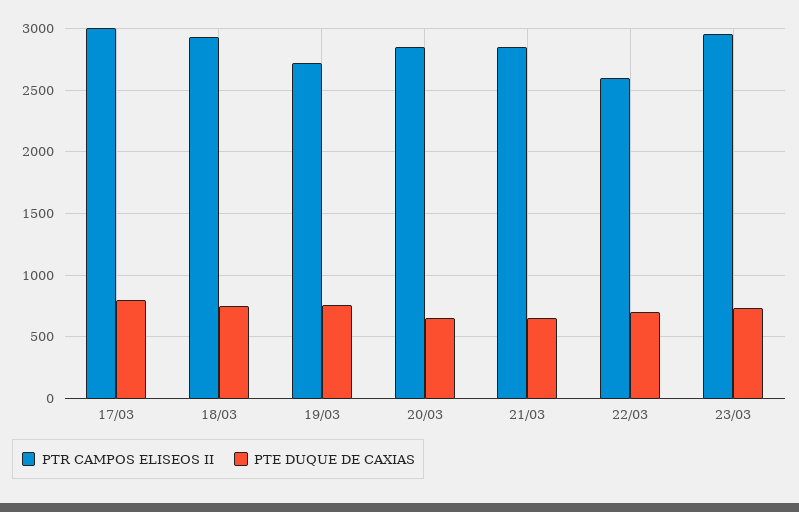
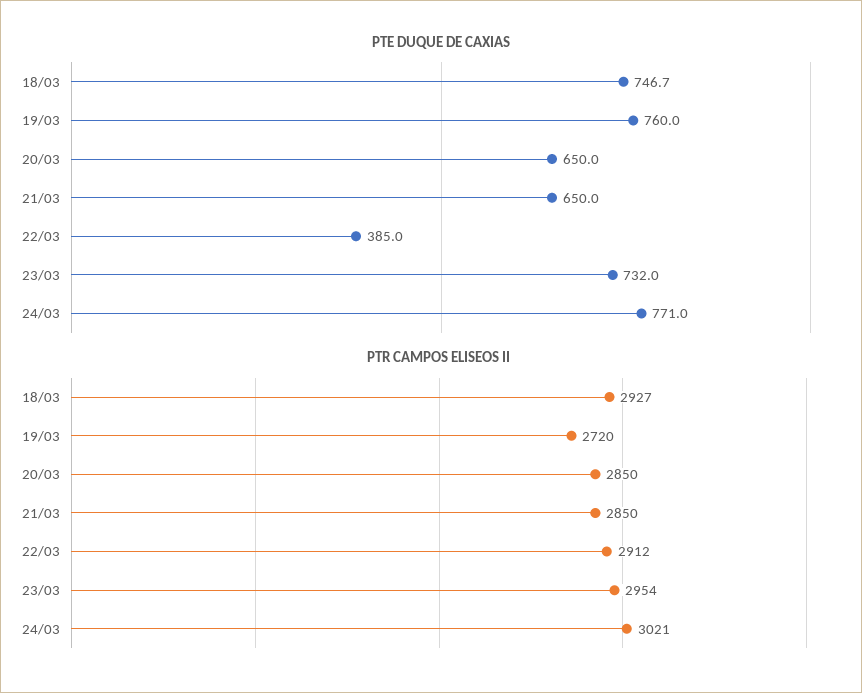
PTR CAMPOS ELISEOS II, 17/03: 3000 -> none
PTE DUQUE DE CAXIAS, 17/03: 800 -> none
PTR CAMPOS ELISEOS II, 22/03: 2600 -> 2912
PTE DUQUE DE CAXIAS, 22/03: 700 -> 385
PTE DUQUE DE CAXIAS, 24/03: none -> 771
PTR CAMPOS ELISEOS II, 24/03: none -> 3021

